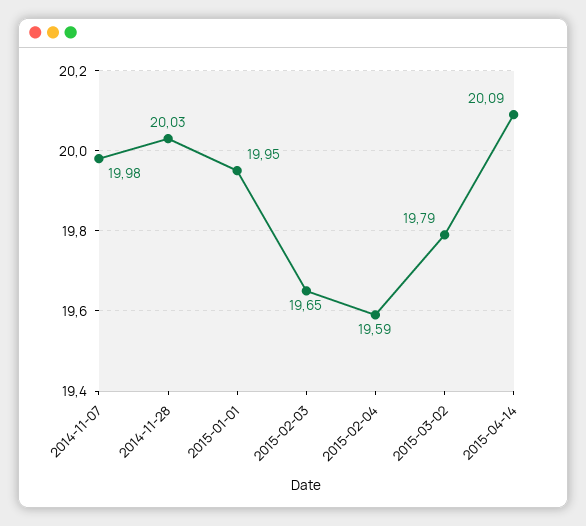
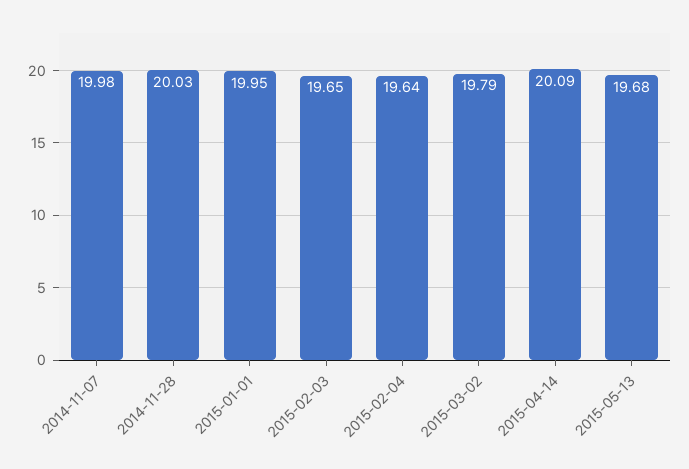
2015-02-04: 19.59 -> 19.64
2015-05-13: none -> 19.68

